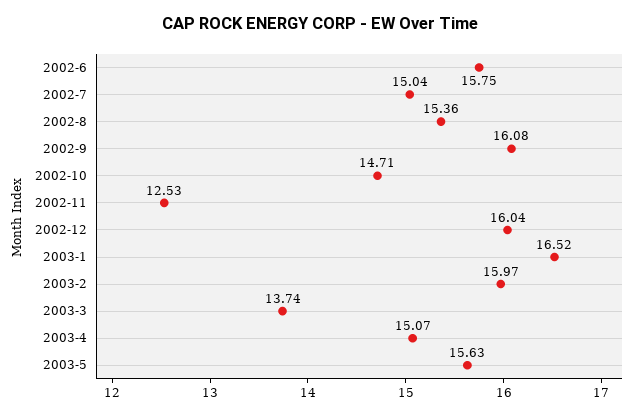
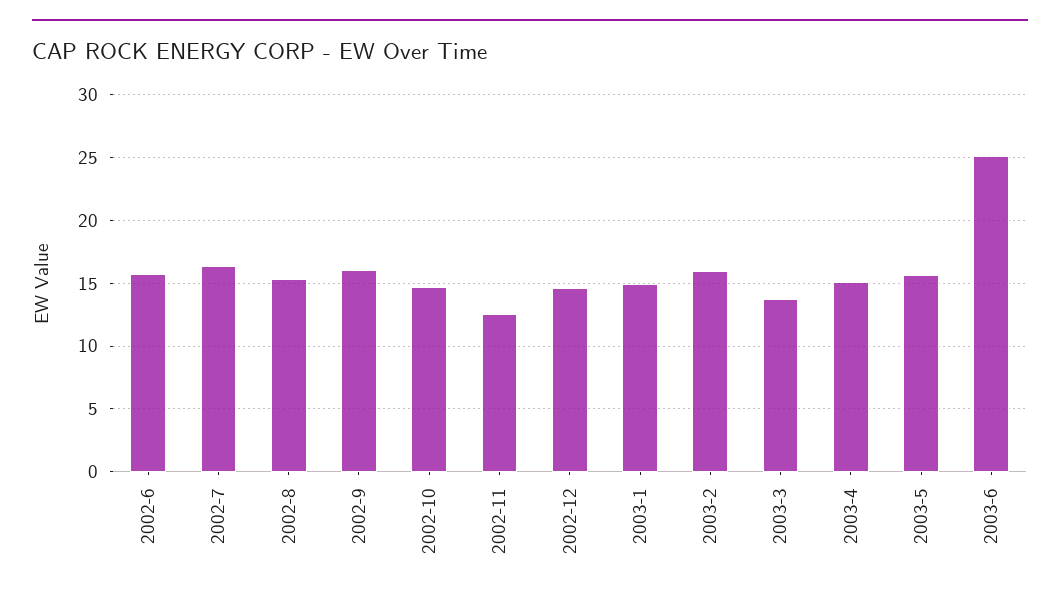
2002-7: 15.04 -> 16.5
2002-12: 16.04 -> 14.5
2003-1: 16.52 -> 15
2003-6: none -> 25

